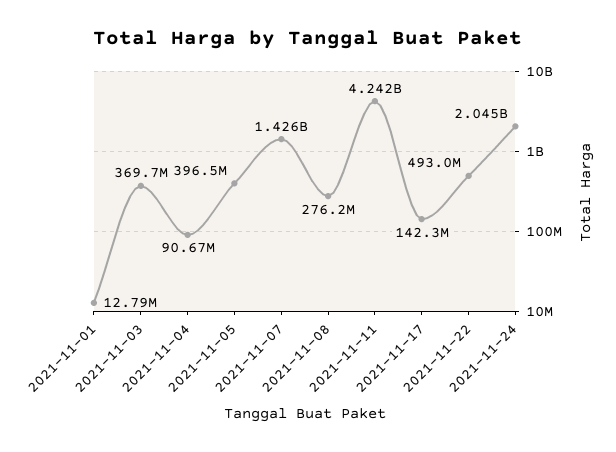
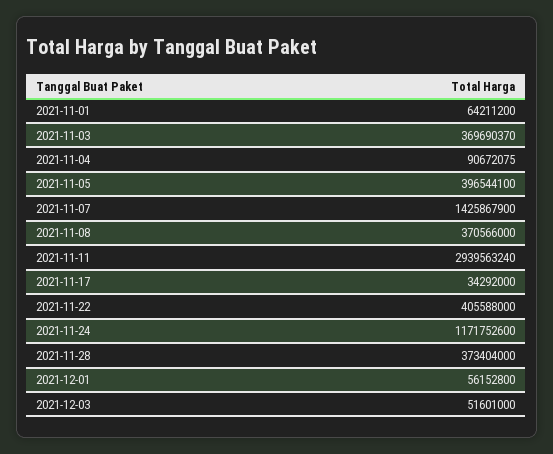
2021-11-01: 12790000 -> 64211200
2021-11-08: 276200000 -> 370566000
2021-11-11: 4242000000 -> 2939563240
2021-11-17: 142300000 -> 34292000
2021-11-22: 493000000 -> 405588000
2021-11-24: 2045000000 -> 1171752600
2021-11-28: none -> 373404000
2021-12-01: none -> 56152800
2021-12-03: none -> 51601000

